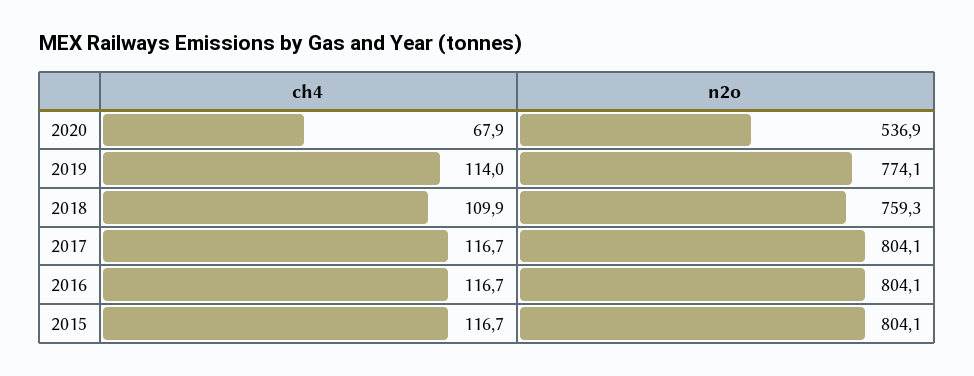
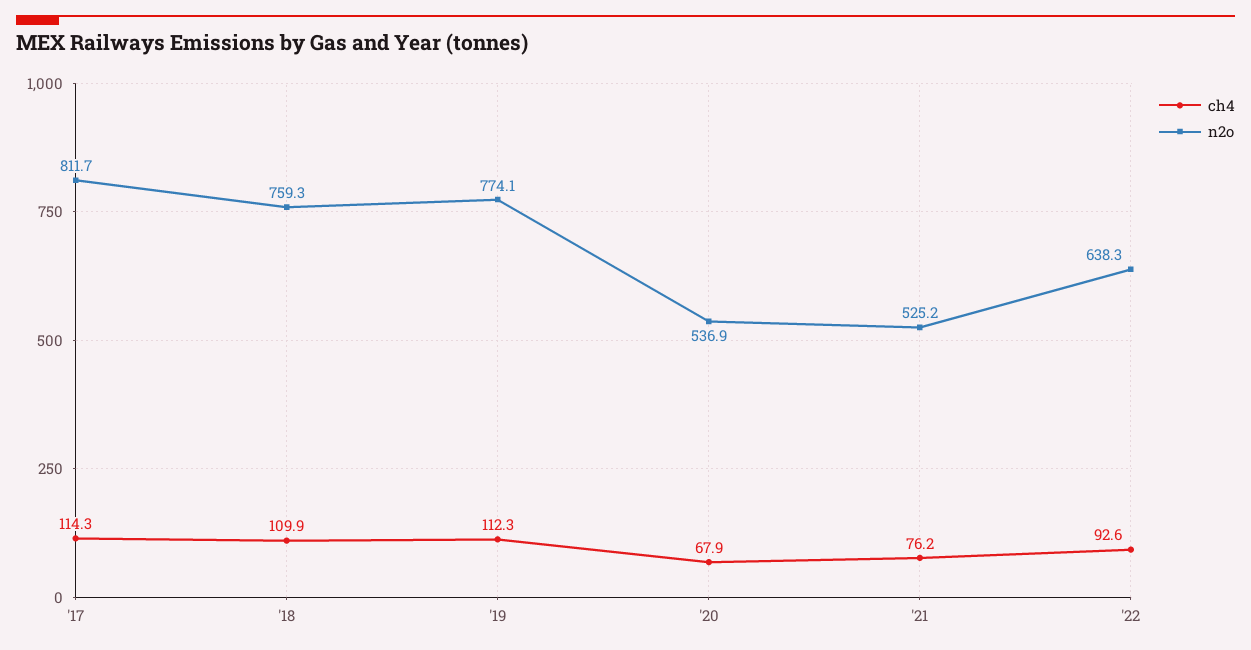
ch4, 2019: 114 -> 112.3
ch4, 2017: 116.7 -> 114.3
n2o, 2017: 804.1 -> 811.7
ch4, 2016: 116.7 -> none
n2o, 2016: 804.1 -> none
ch4, 2015: 116.7 -> none
n2o, 2015: 804.1 -> none
ch4, '21: none -> 76.2
n2o, '21: none -> 525.2
ch4, '22: none -> 92.6
n2o, '22: none -> 638.3

